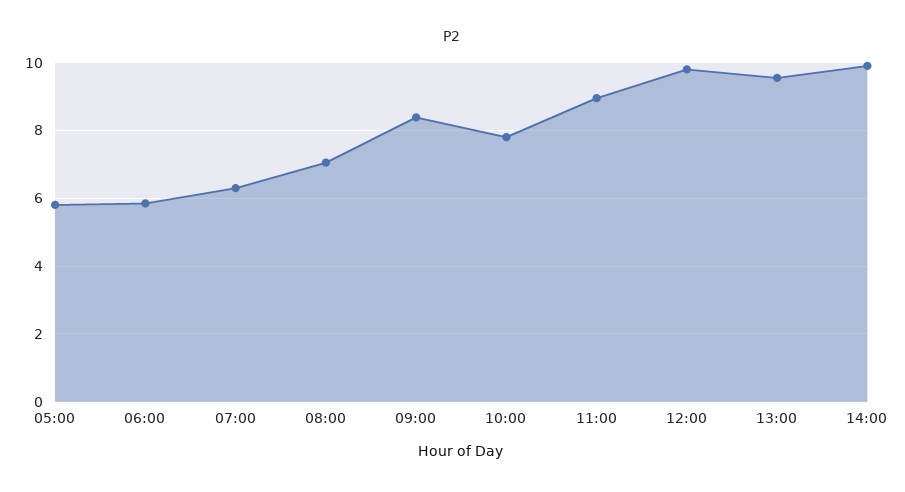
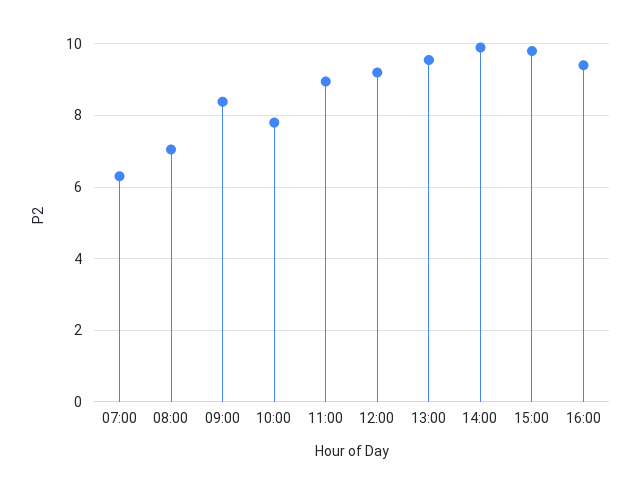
05:00: 5.8 -> none
06:00: 5.8 -> none
12:00: 9.8 -> 9.2
15:00: none -> 9.8
16:00: none -> 9.4

